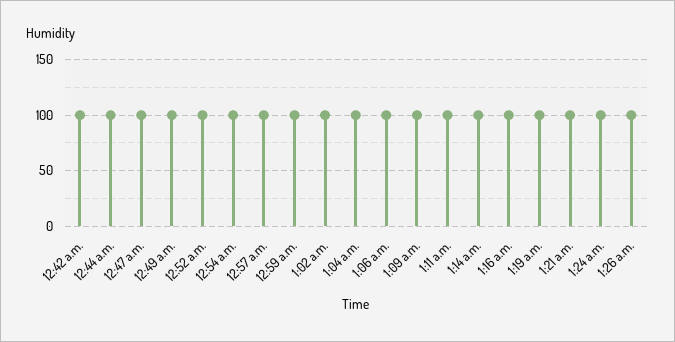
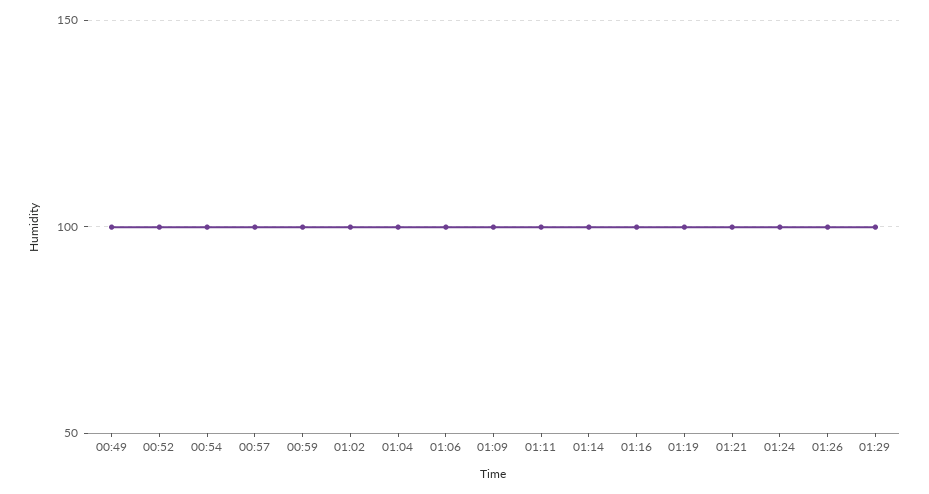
12:42 a.m.: 100 -> none
12:44 a.m.: 100 -> none
12:47 a.m.: 100 -> none
01:29: none -> 100

